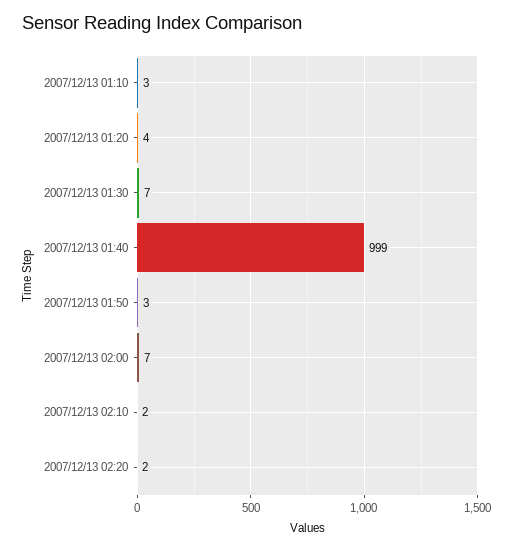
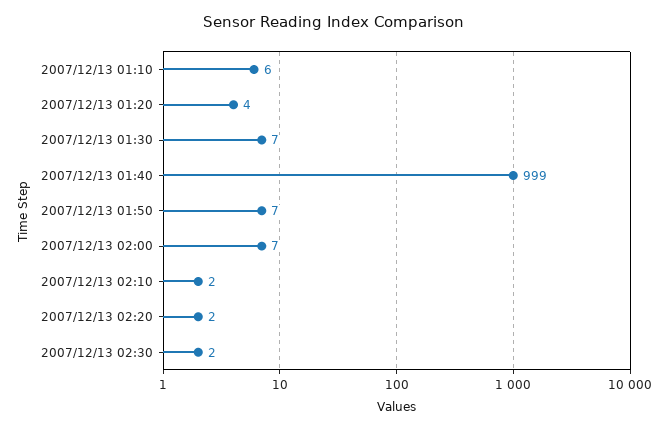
2007/12/13 01:10: 3 -> 6
2007/12/13 01:50: 3 -> 7
2007/12/13 02:30: none -> 2

